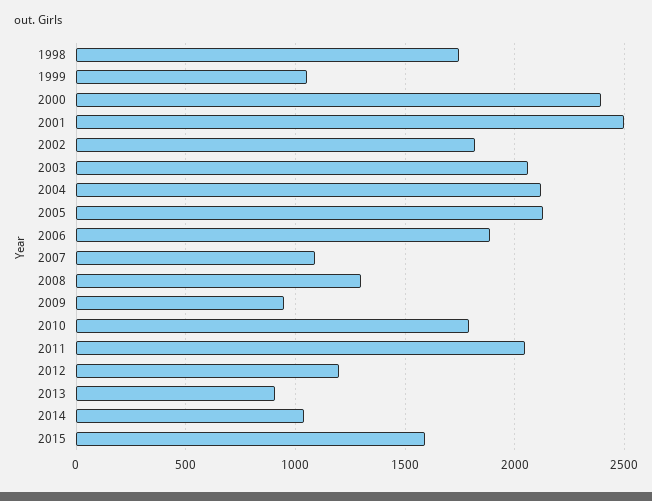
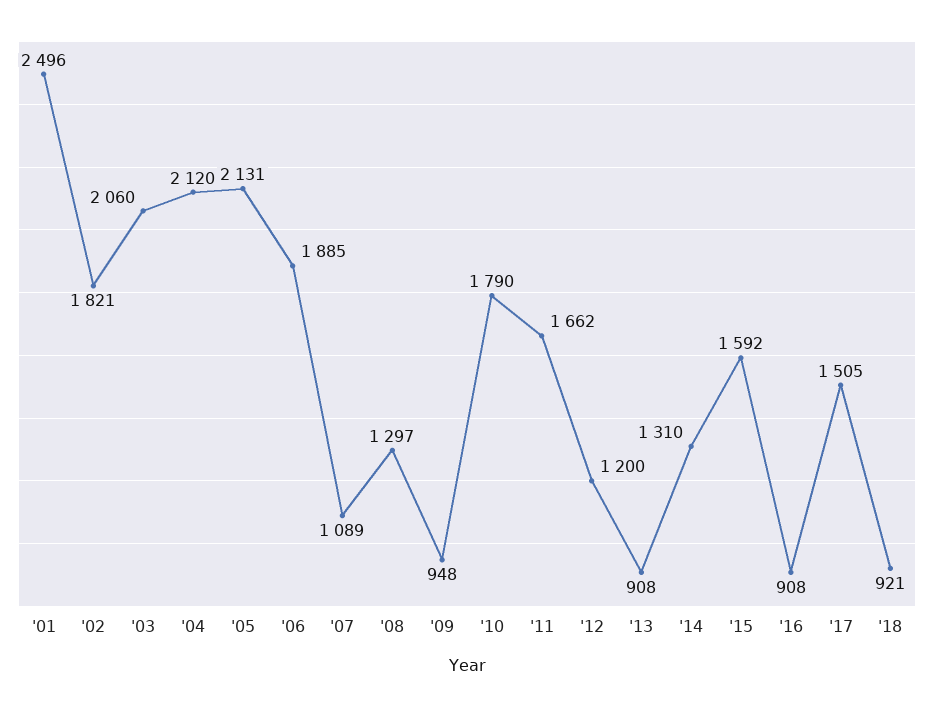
1998: 1750 -> none
1999: 1050 -> none
2000: 2400 -> none
2011: 2050 -> 1662
2014: 1050 -> 1310
'16: none -> 908
'17: none -> 1505
'18: none -> 921

